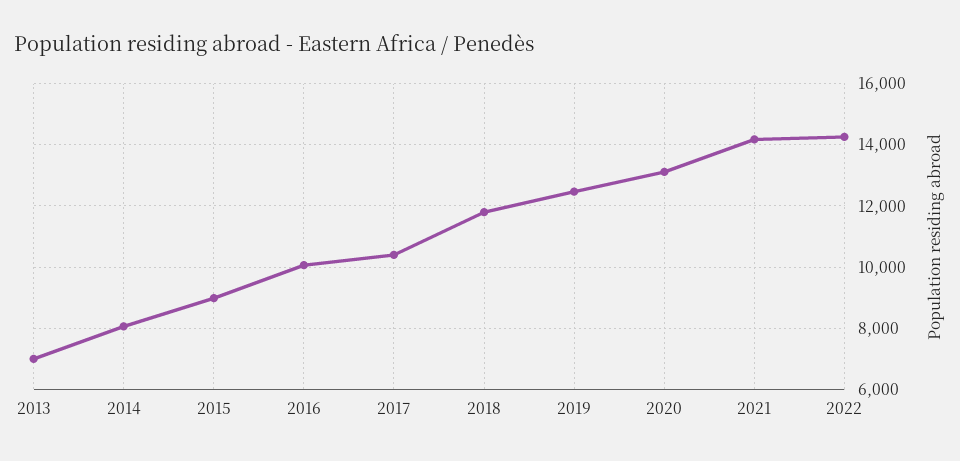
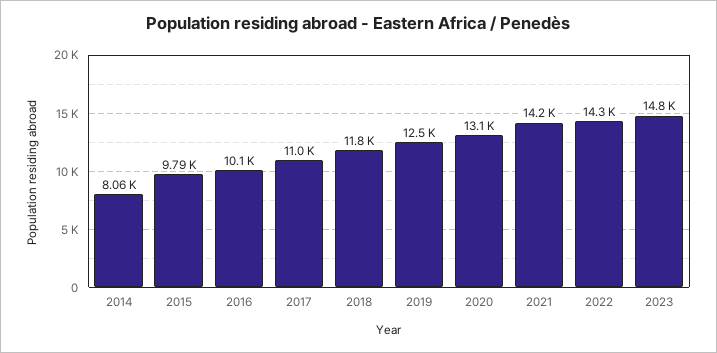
2013: 7000 -> none
2015: 9000 -> 9790
2017: 10400 -> 11000
2023: none -> 14800

